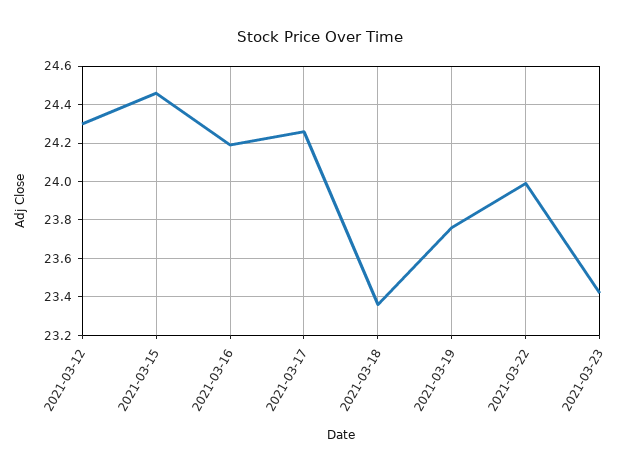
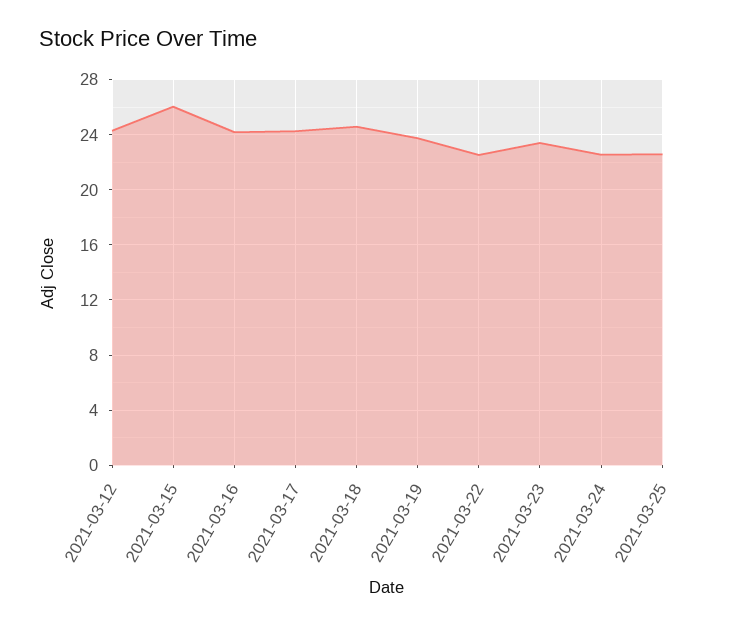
2021-03-15: 24.45 -> 26
2021-03-18: 23.35 -> 24.5
2021-03-22: 24 -> 22.5
2021-03-24: none -> 22.5
2021-03-25: none -> 22.5

